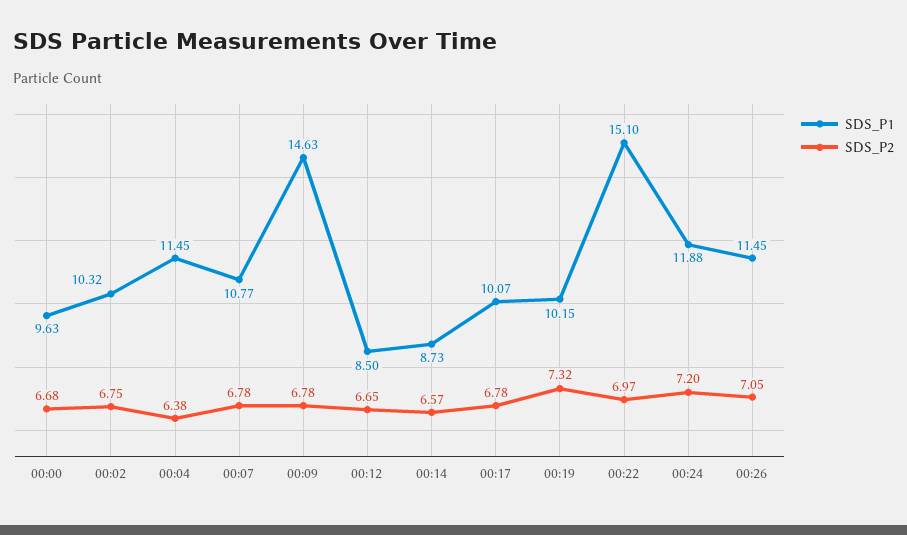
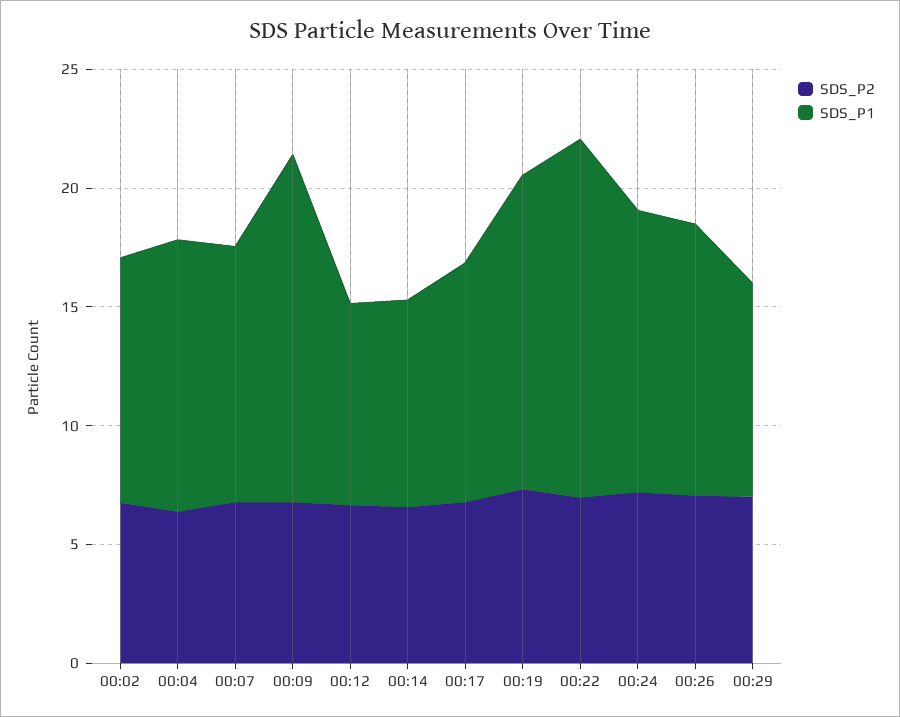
SDS_P1, 00:00: 9.63 -> none
SDS_P2, 00:00: 6.68 -> none
SDS_P1, 00:19: 10.15 -> 13
SDS_P2, 00:29: none -> 7
SDS_P1, 00:29: none -> 9

